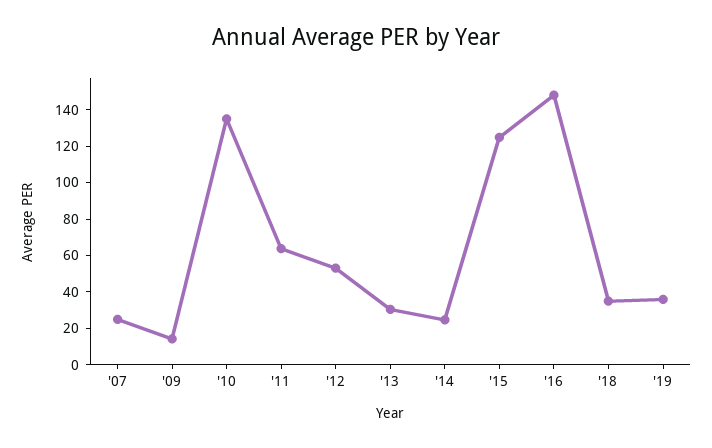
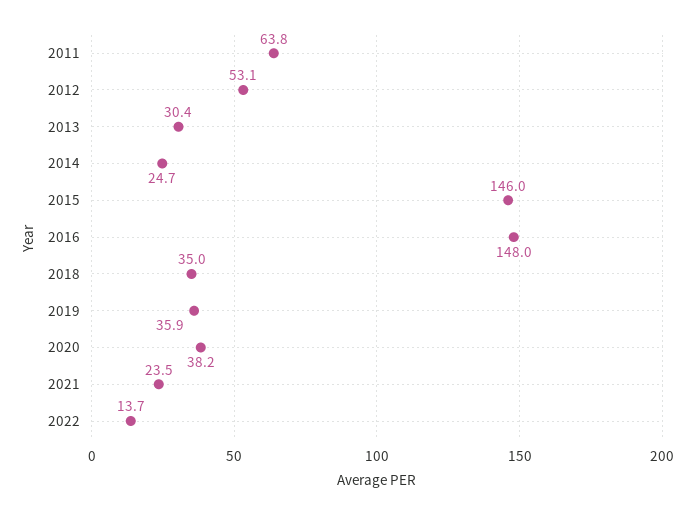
'07: 25 -> none
'09: 15 -> none
'10: 135 -> none
'15: 125 -> 146
2020: none -> 38.2
2021: none -> 23.5
2022: none -> 13.7

